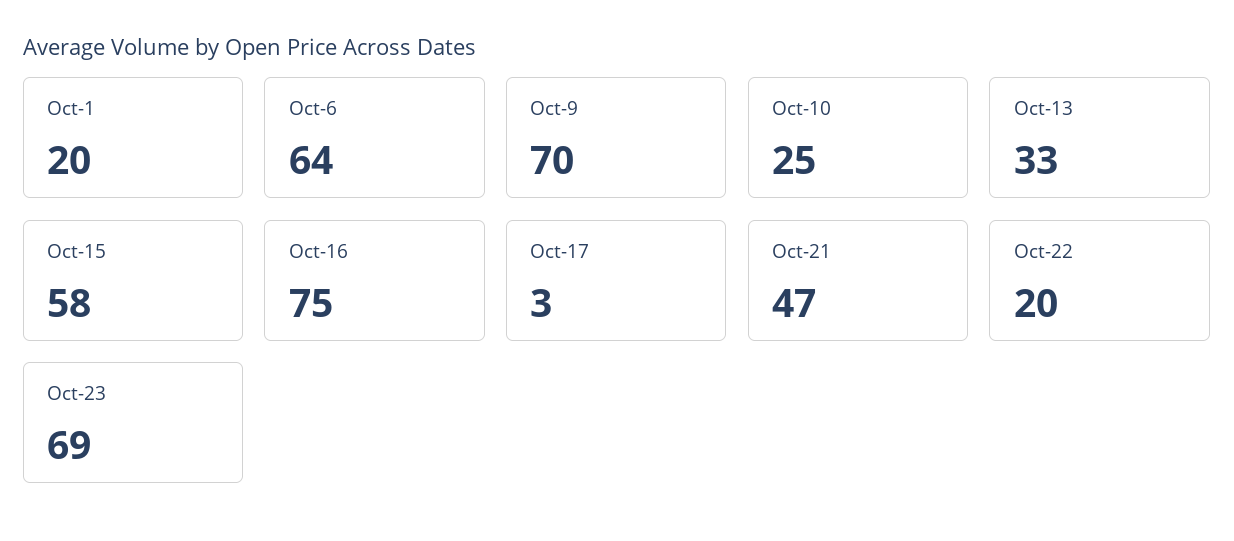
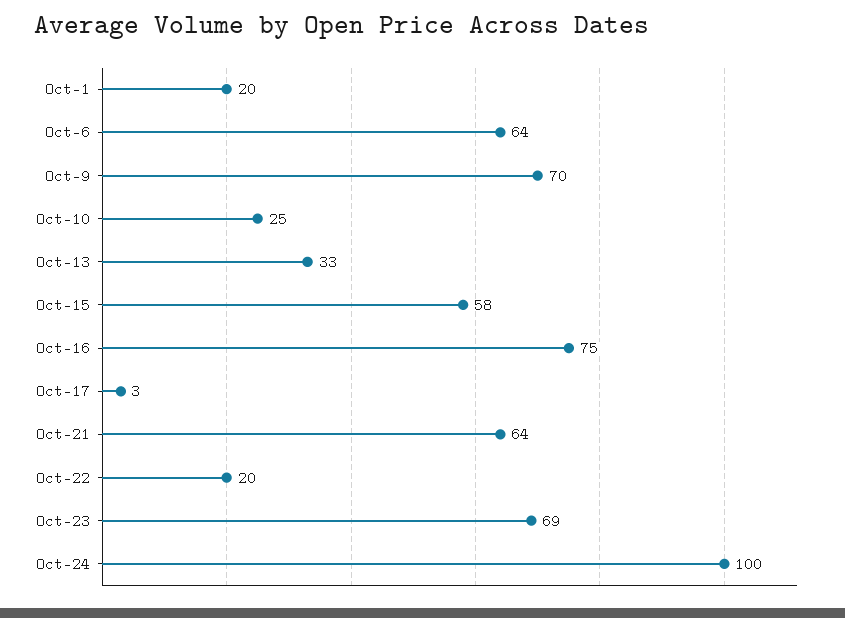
Oct-21: 47 -> 64
Oct-24: none -> 100

